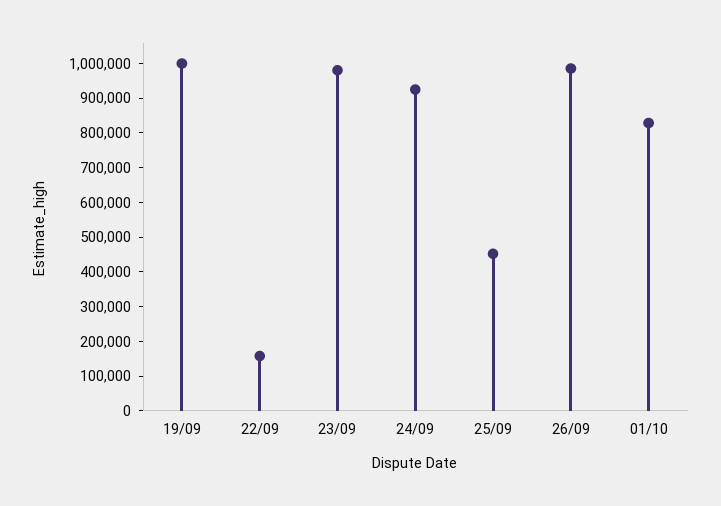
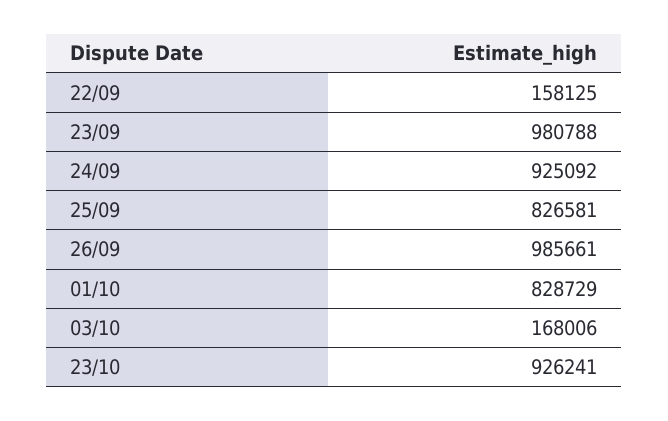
19/09: 1000000 -> none
25/09: 450000 -> 826581
03/10: none -> 168006
23/10: none -> 926241

